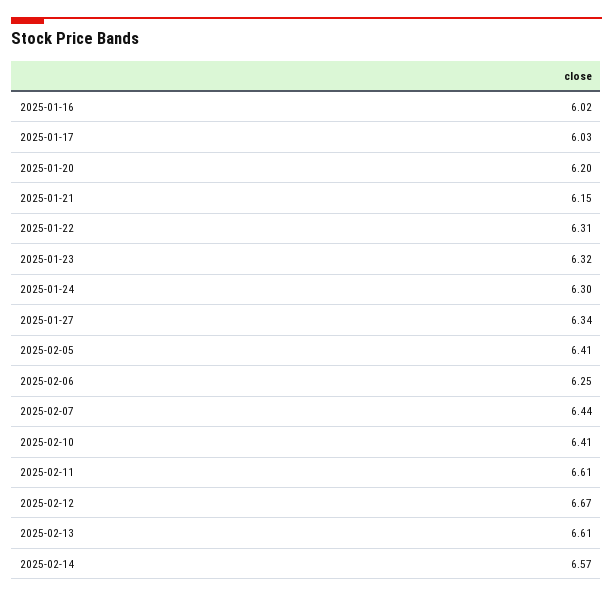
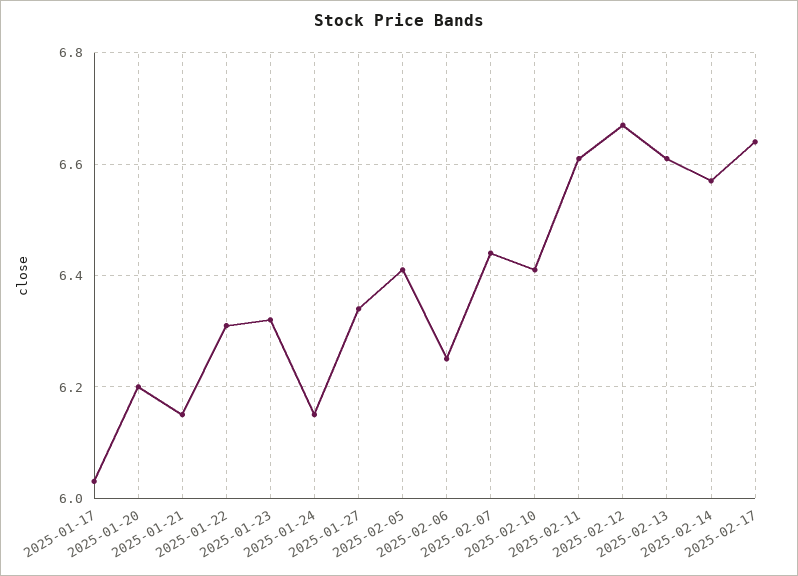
2025-01-16: 6.02 -> none
2025-01-24: 6.3 -> 6.15
2025-02-17: none -> 6.65

